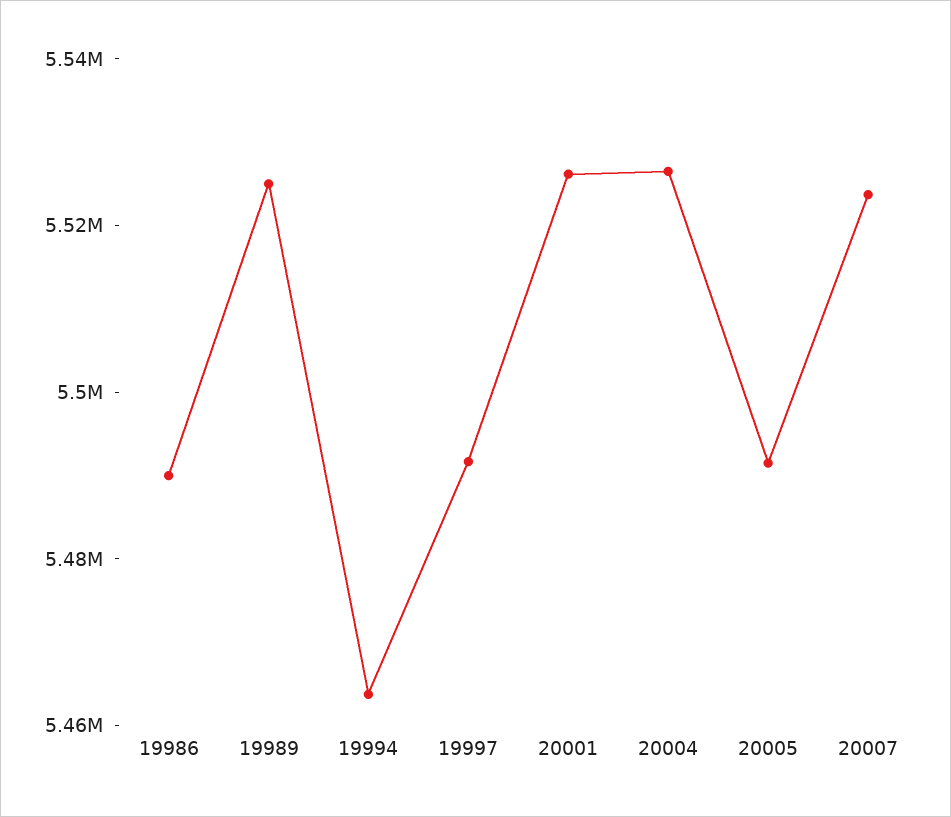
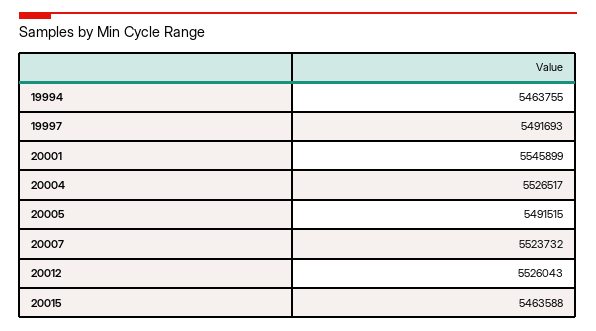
19986: 5490000 -> none
19989: 5525000 -> none
20001: 5525000 -> 5545899
20012: none -> 5526043
20015: none -> 5463588

